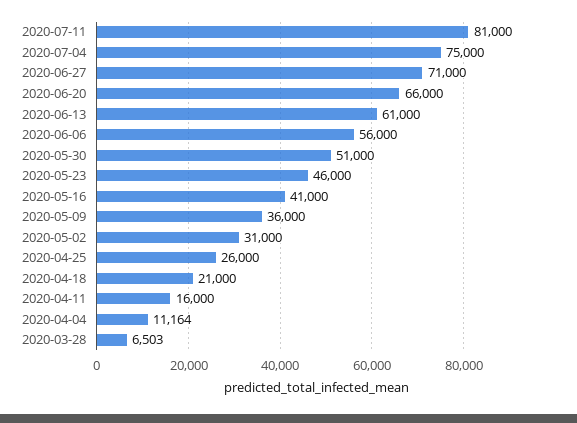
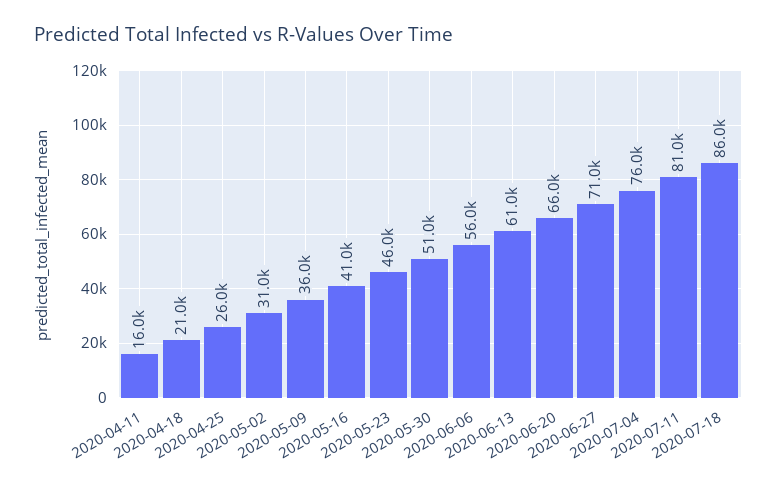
2020-07-04: 75000 -> 76000
2020-04-04: 11164 -> none
2020-03-28: 6503 -> none
2020-07-18: none -> 86000

